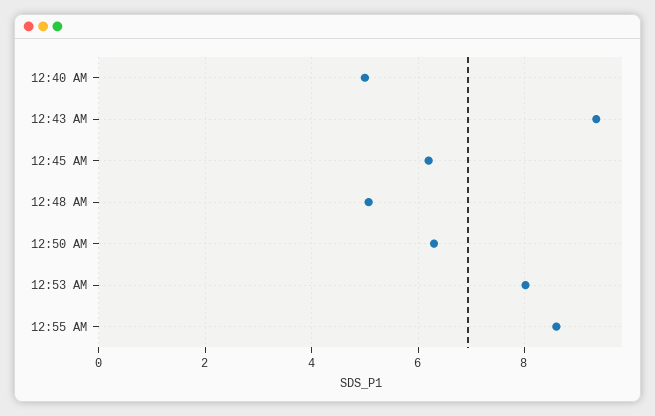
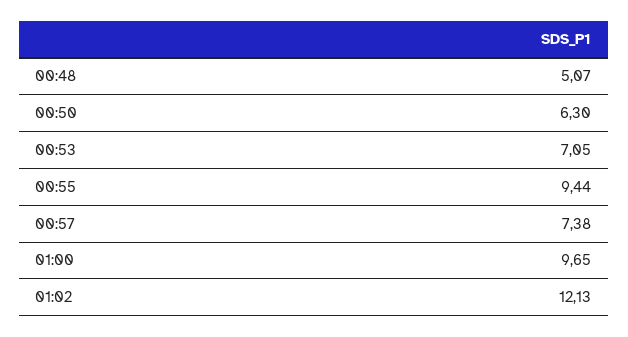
12:40 AM: 5 -> none
12:43 AM: 9.4 -> none
12:45 AM: 6.2 -> none
12:53 AM: 8 -> 7.05
12:55 AM: 8.6 -> 9.44
00:57: none -> 7.38
01:00: none -> 9.65
01:02: none -> 12.13

